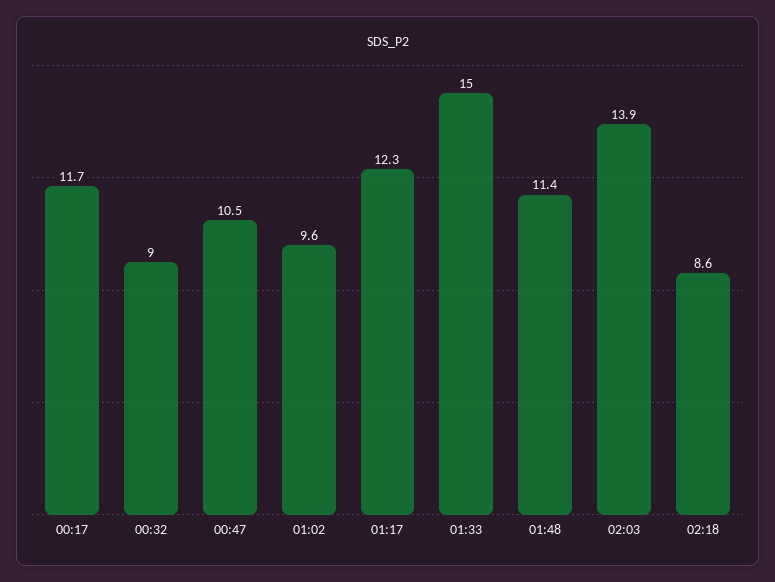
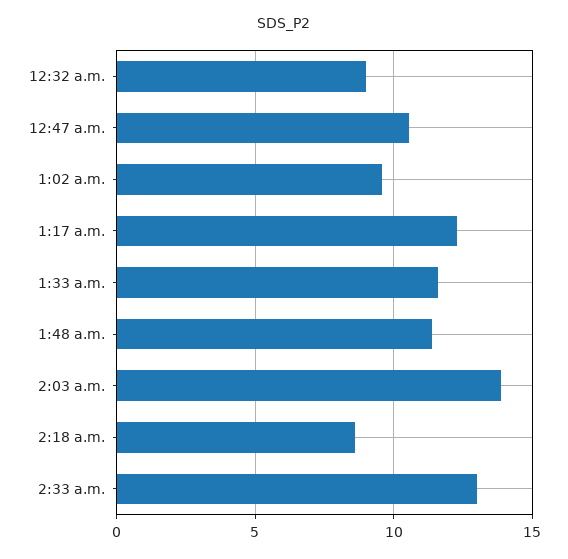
00:17: 11.7 -> none
01:33: 15 -> 11.5
2:33 a.m.: none -> 13

